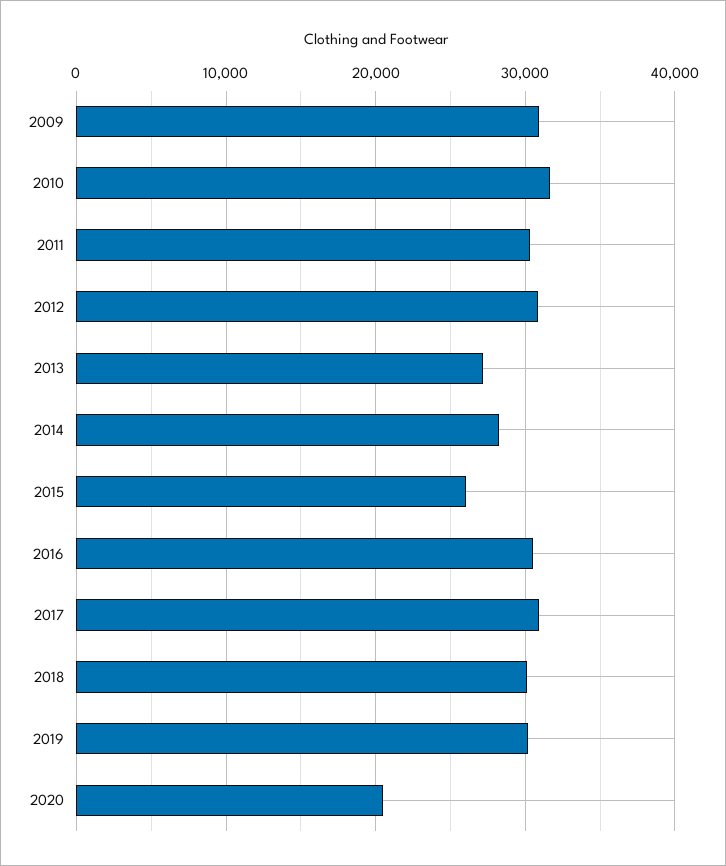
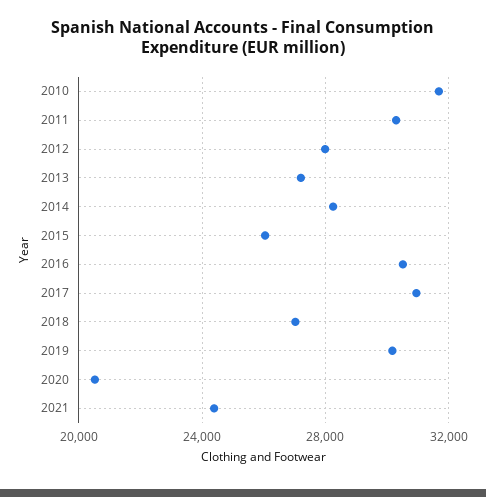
2009: 31000 -> none
2012: 31000 -> 28000
2018: 30000 -> 27000
2021: none -> 24500

